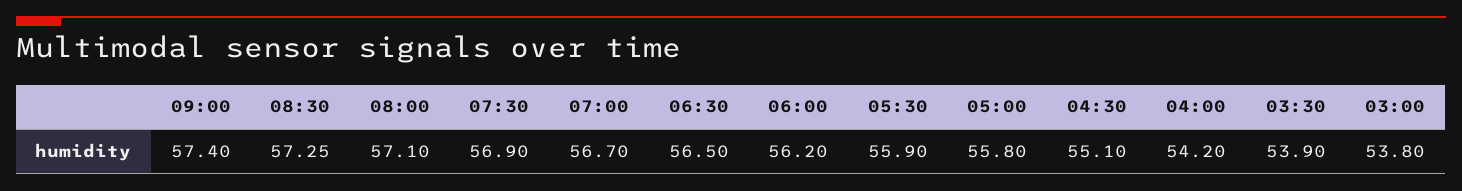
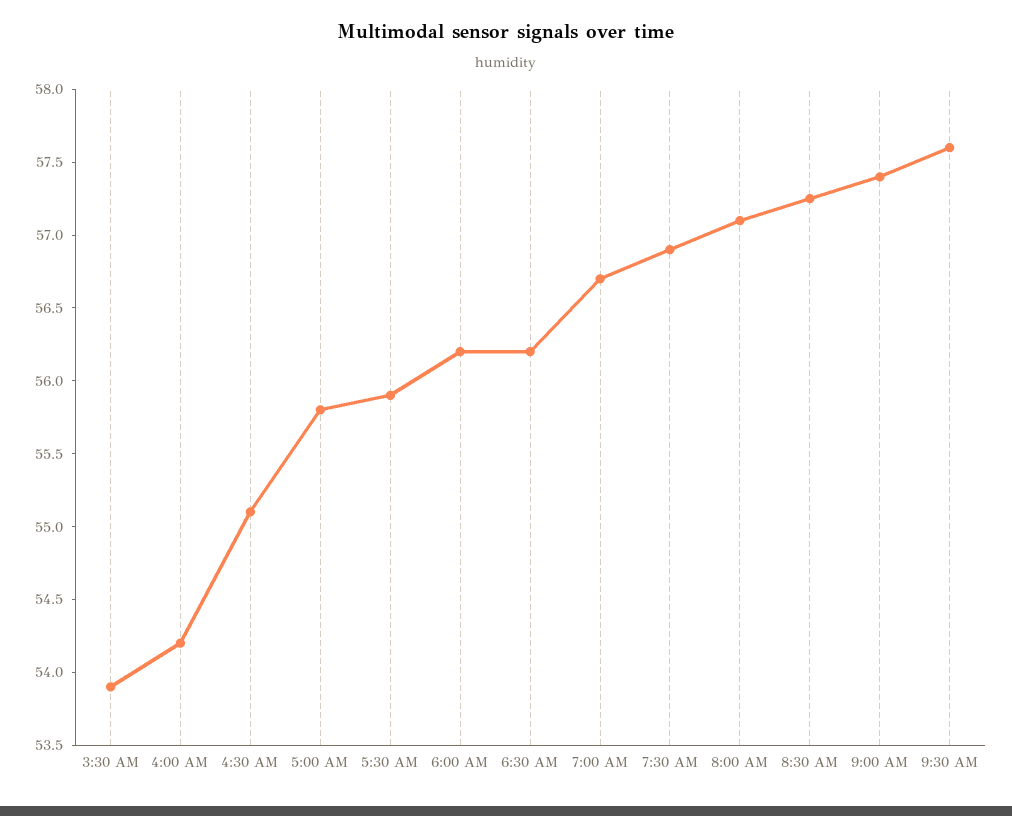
06:30: 56.5 -> 56.2
03:00: 53.8 -> none
9:30 AM: none -> 57.6

